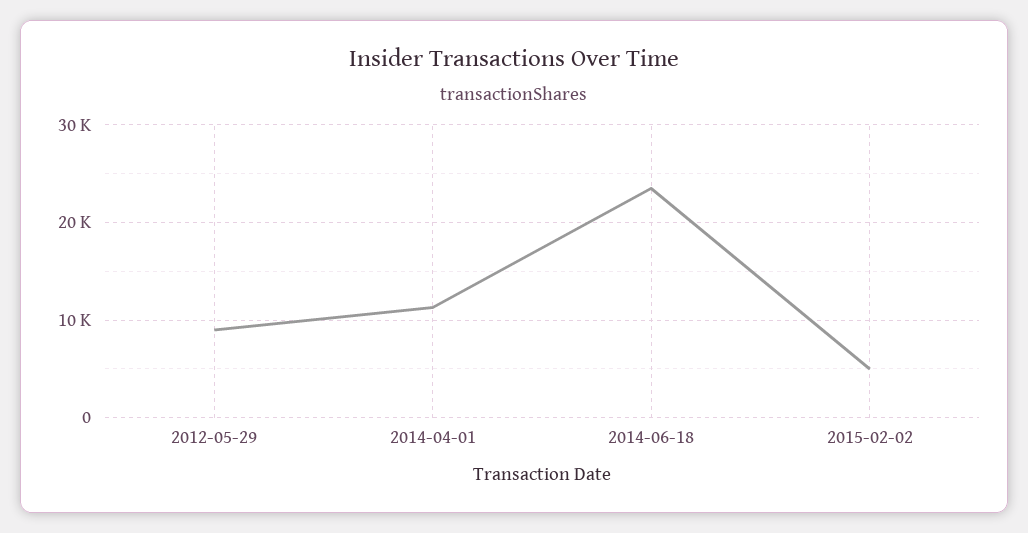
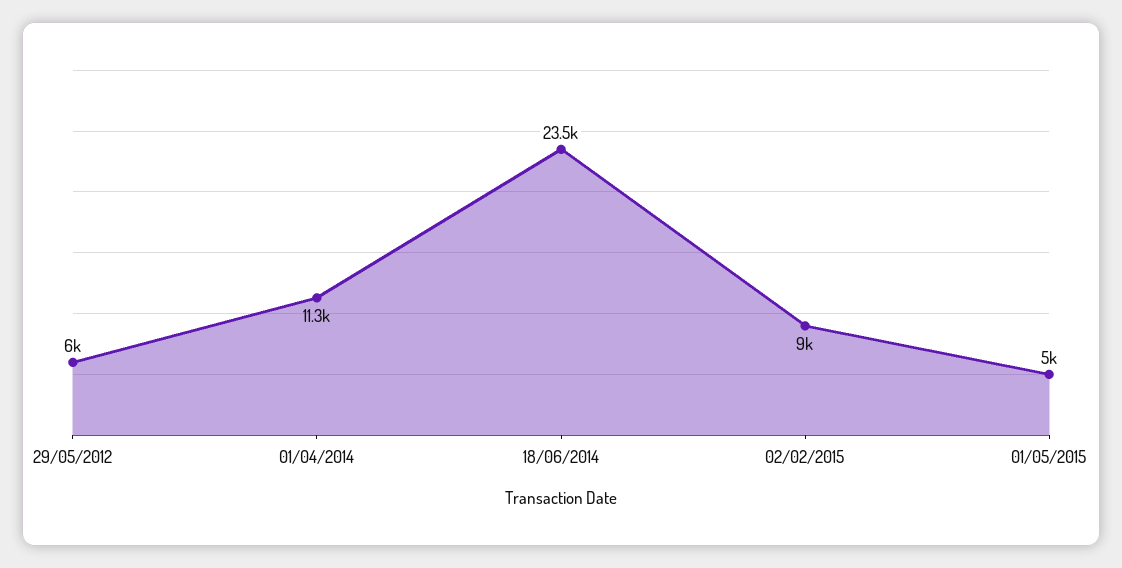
2012-05-29: 9000 -> 6000
2015-02-02: 5000 -> 9000
01/05/2015: none -> 5000

